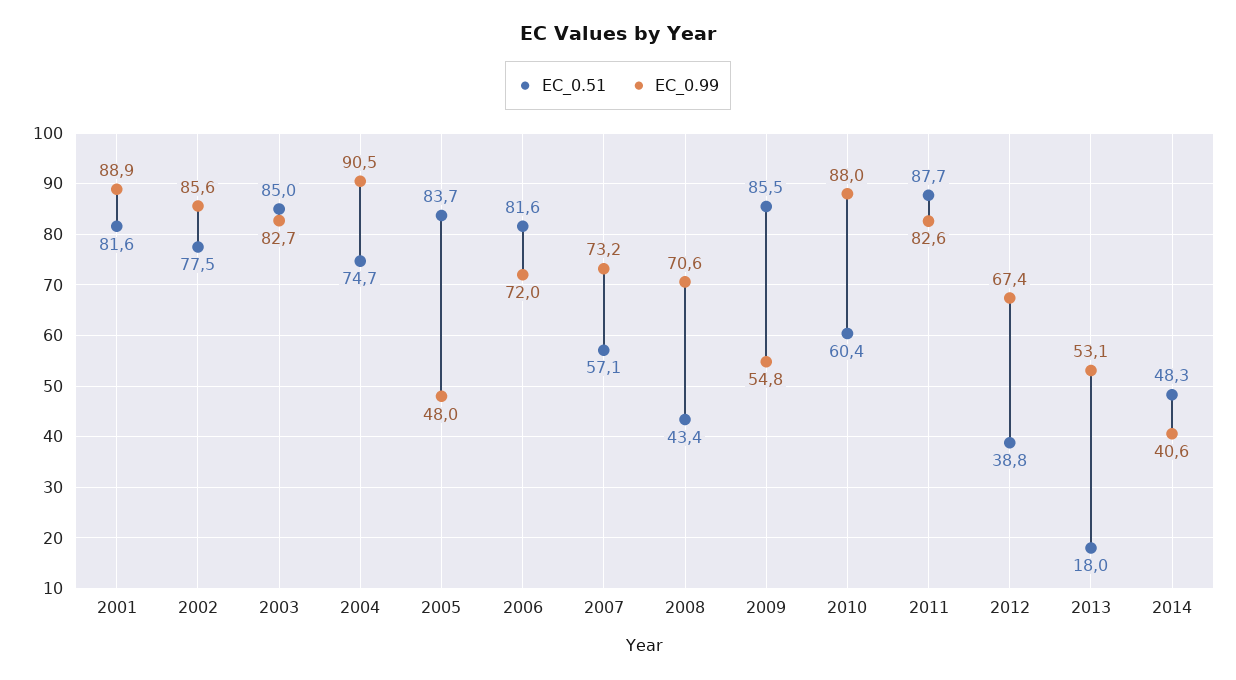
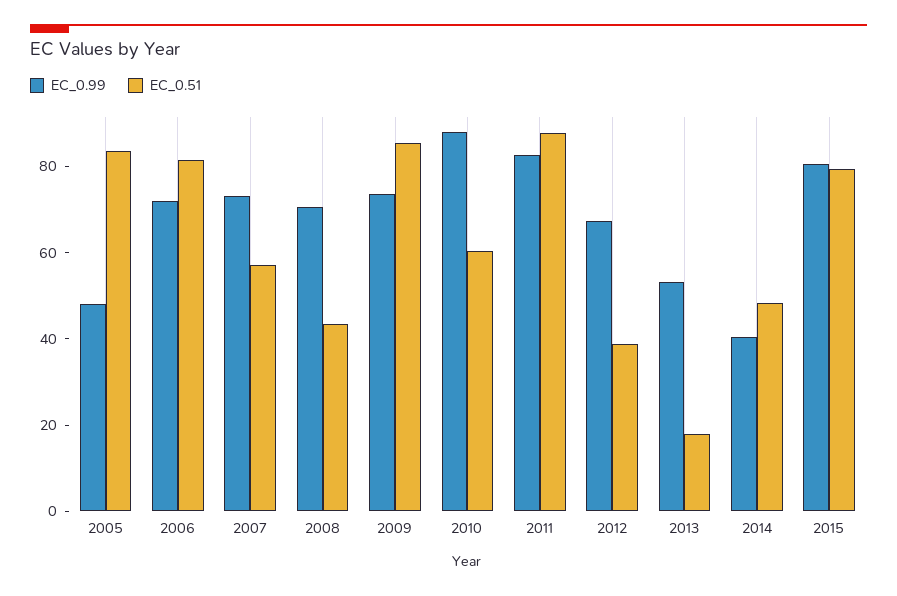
EC_0.51, 2001: 81.6 -> none
EC_0.99, 2001: 88.9 -> none
EC_0.51, 2002: 77.5 -> none
EC_0.99, 2002: 85.6 -> none
EC_0.51, 2003: 85 -> none
EC_0.99, 2003: 82.7 -> none
EC_0.51, 2004: 74.7 -> none
EC_0.99, 2004: 90.5 -> none
EC_0.99, 2009: 54.8 -> 75
EC_0.99, 2015: none -> 80
EC_0.51, 2015: none -> 80

